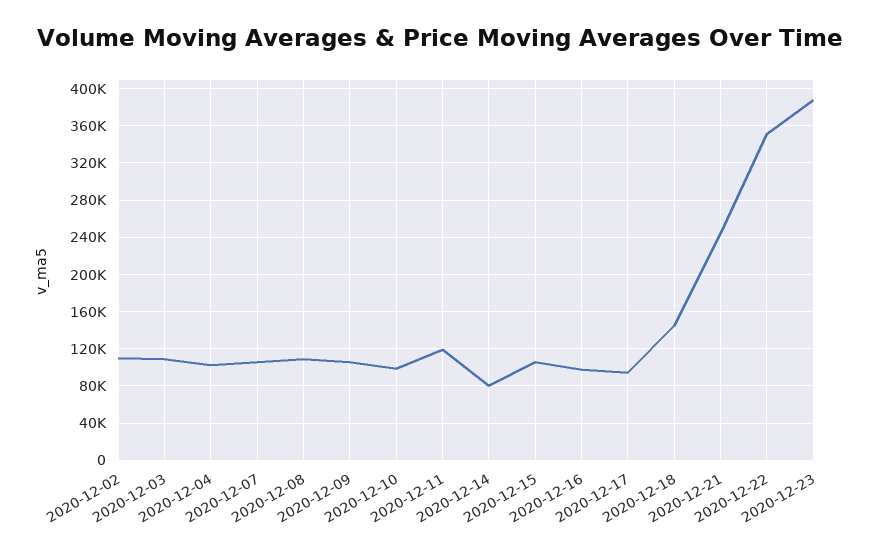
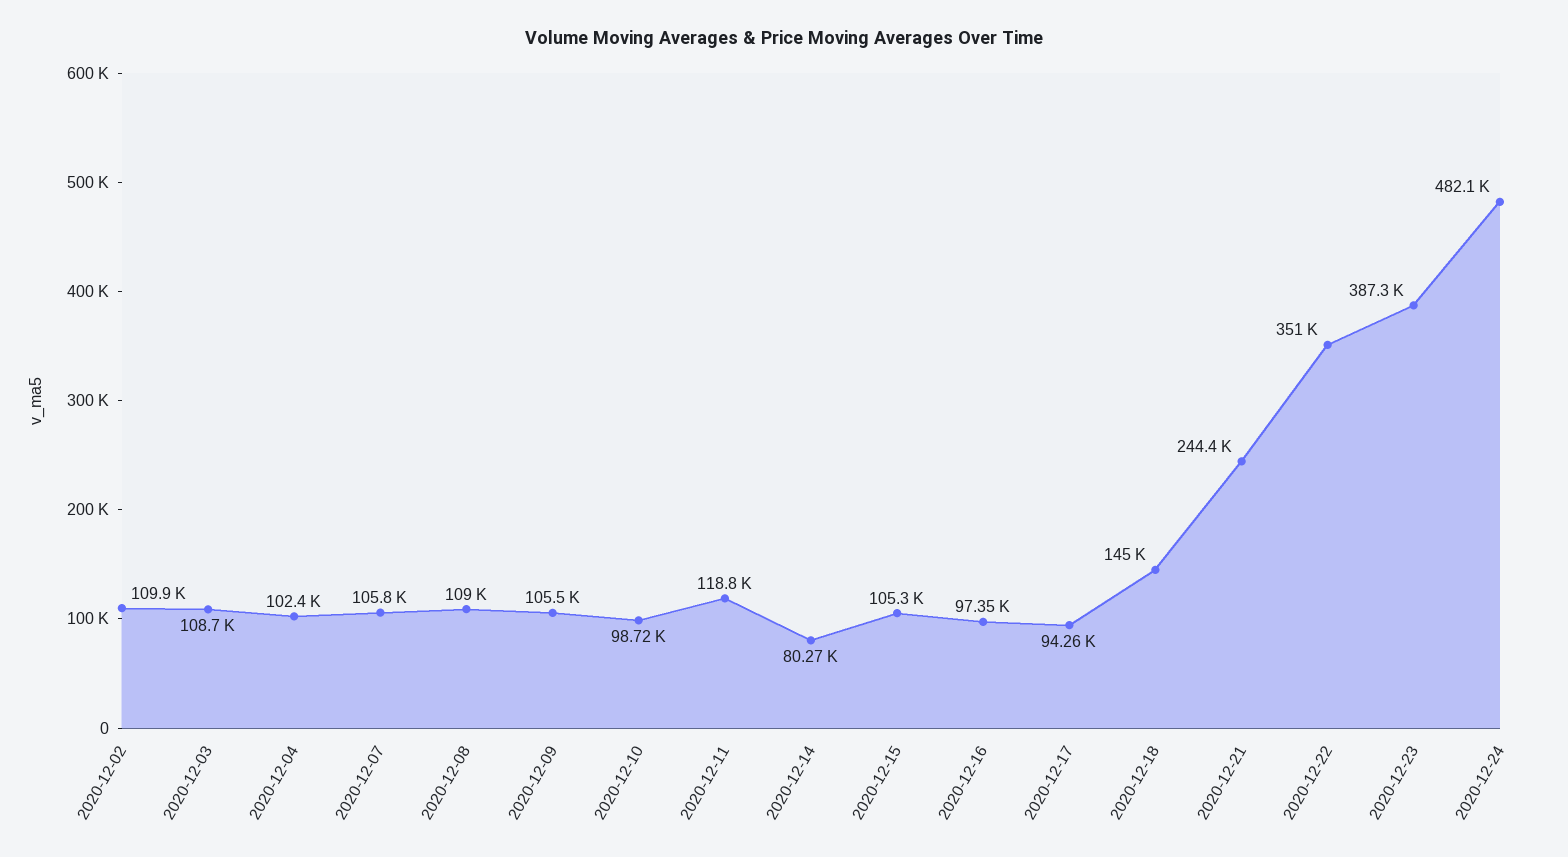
2020-12-24: none -> 482100

